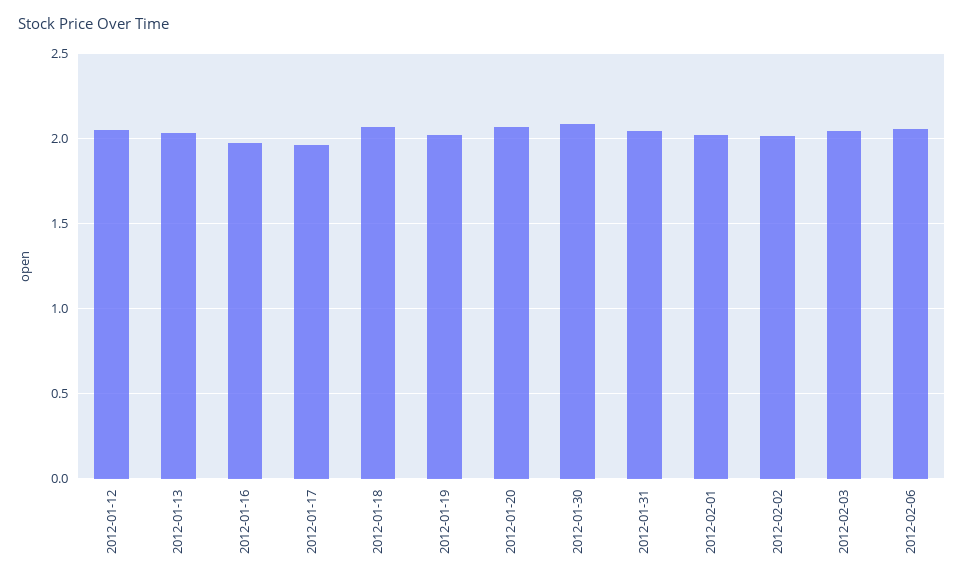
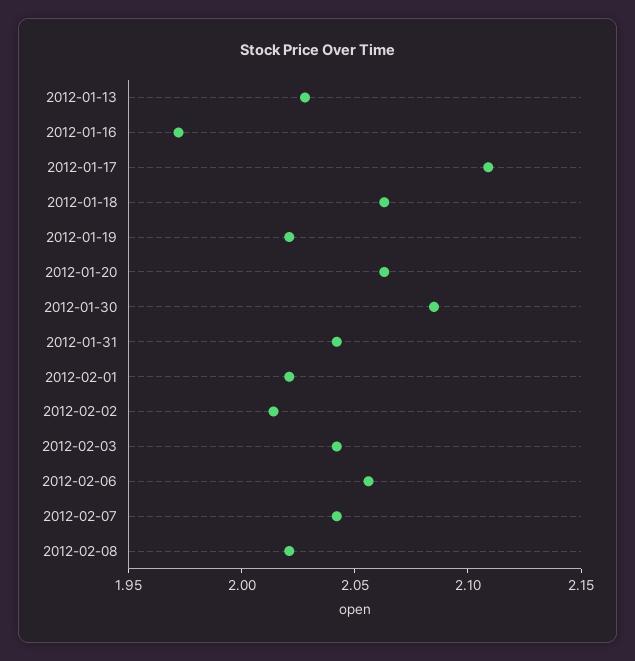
2012-01-12: 2.05 -> none
2012-01-17: 1.95 -> 2.11
2012-02-07: none -> 2.04
2012-02-08: none -> 2.02

